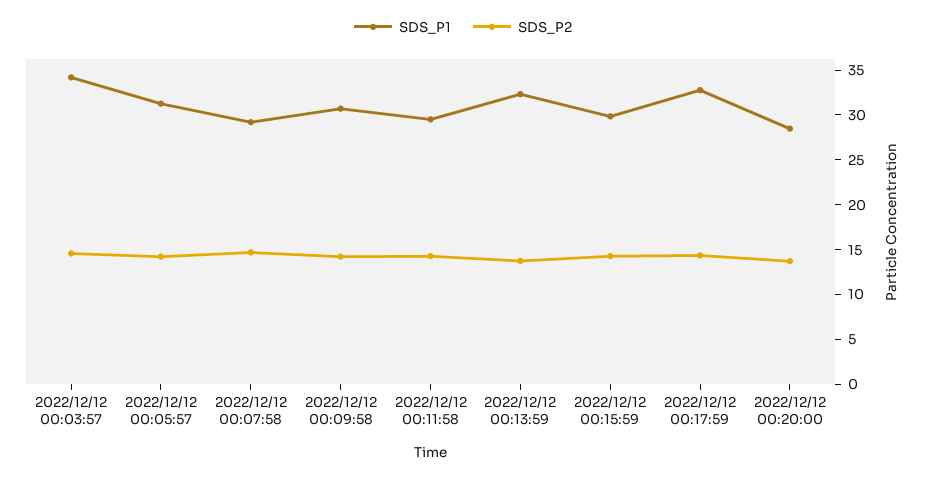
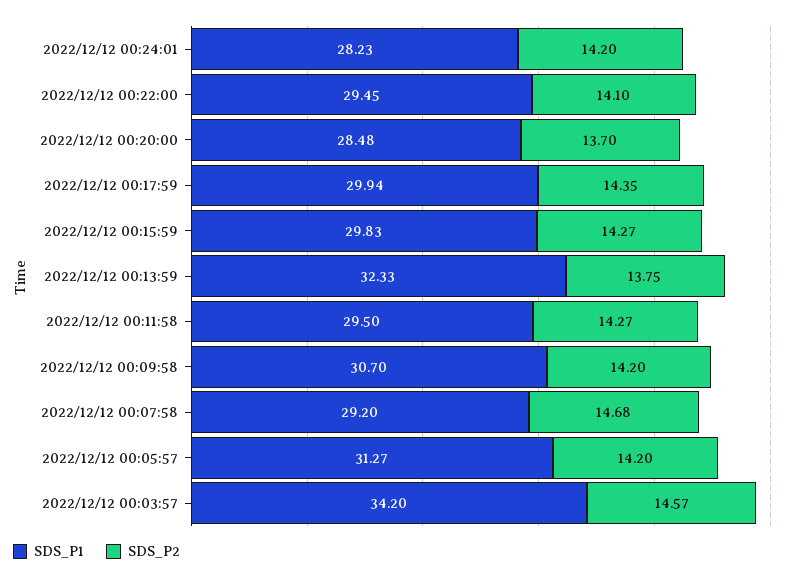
SDS_P1, 2022/12/12 00:17:59: 33 -> 29.94
SDS_P1, 2022/12/12 00:24:01: none -> 28.23
SDS_P2, 2022/12/12 00:24:01: none -> 14.2
SDS_P1, 2022/12/12 00:22:00: none -> 29.45
SDS_P2, 2022/12/12 00:22:00: none -> 14.1

